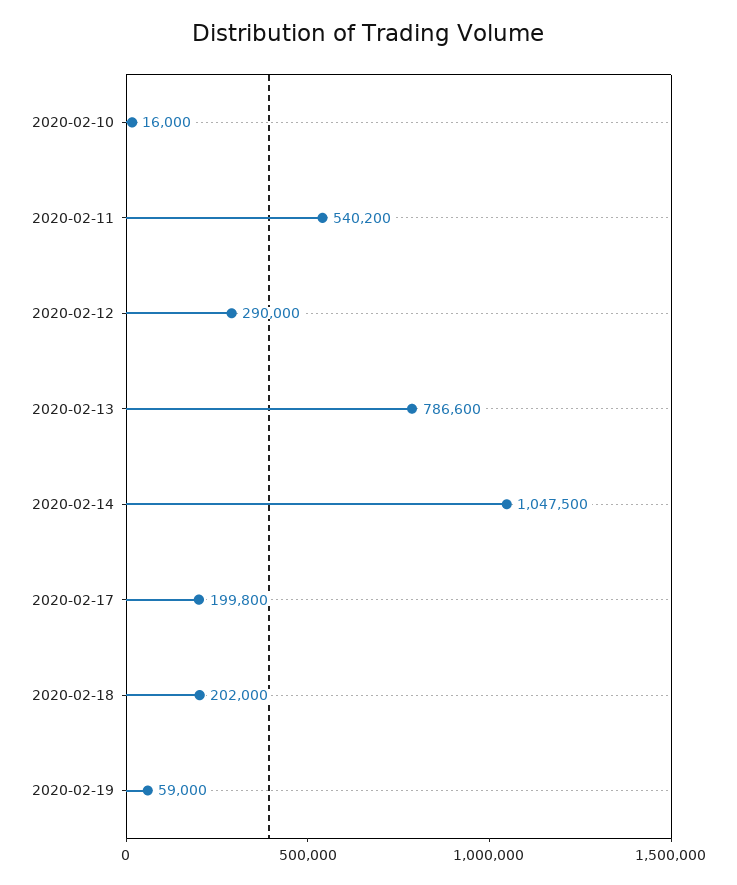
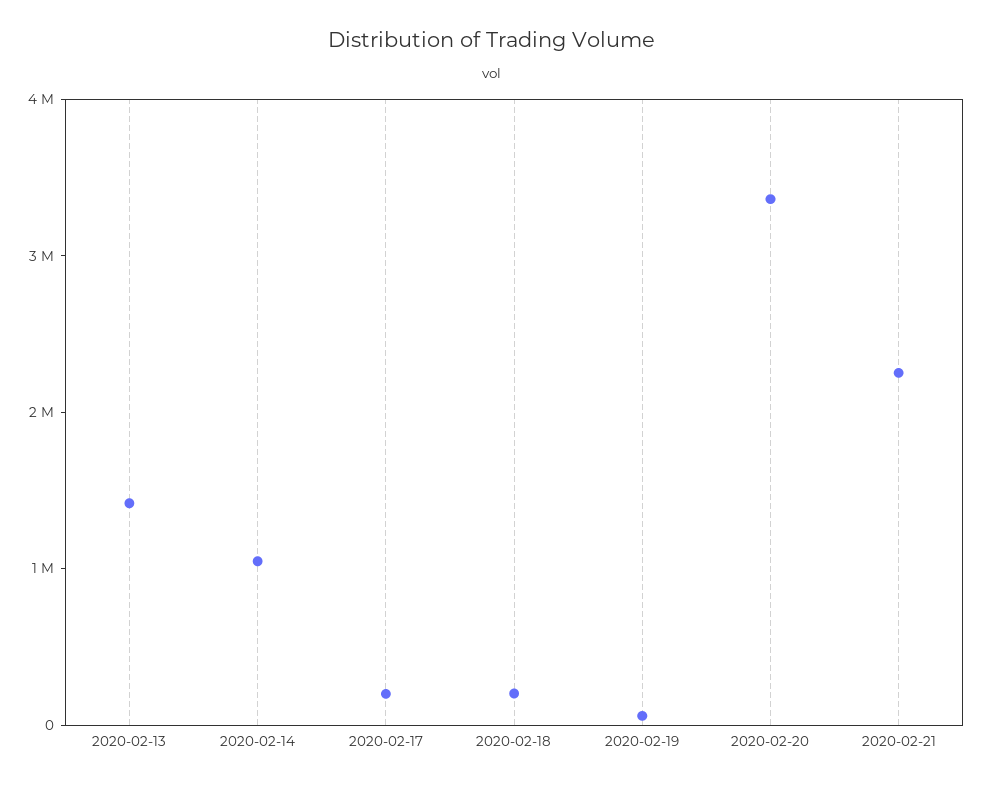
2020-02-10: 16000 -> none
2020-02-11: 540200 -> none
2020-02-12: 290000 -> none
2020-02-13: 786600 -> 1400000
2020-02-20: none -> 3400000
2020-02-21: none -> 2200000

